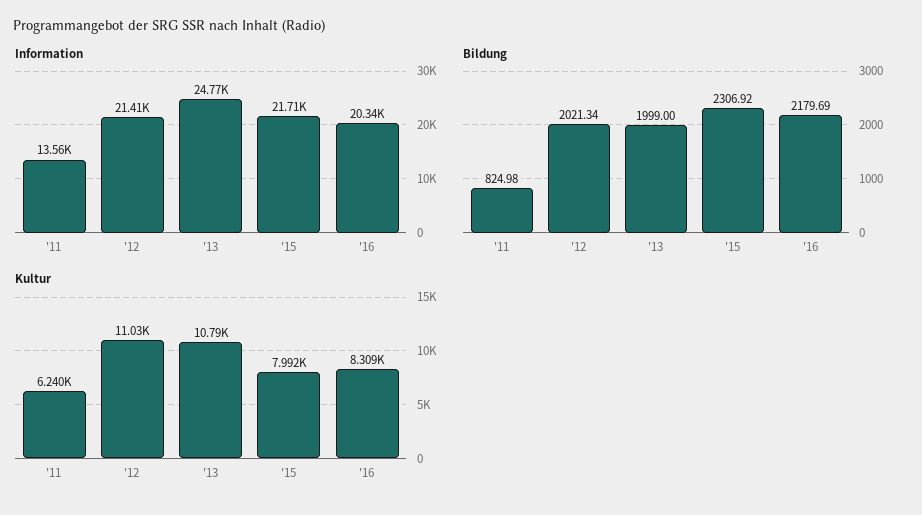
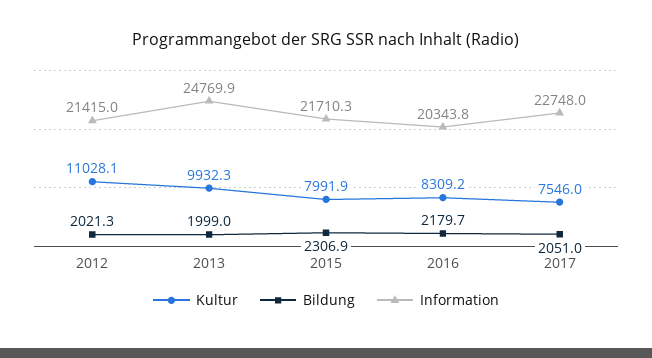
Information, '11: 13560 -> none
Bildung, '11: 824.98 -> none
Kultur, '11: 6240 -> none
Kultur, '13: 10790 -> 9932.3
Kultur, 2017: none -> 7546
Bildung, 2017: none -> 2051
Information, 2017: none -> 22748

